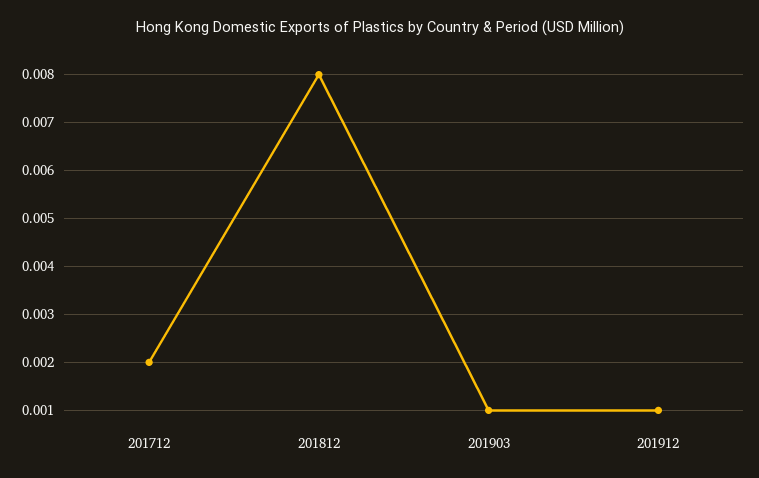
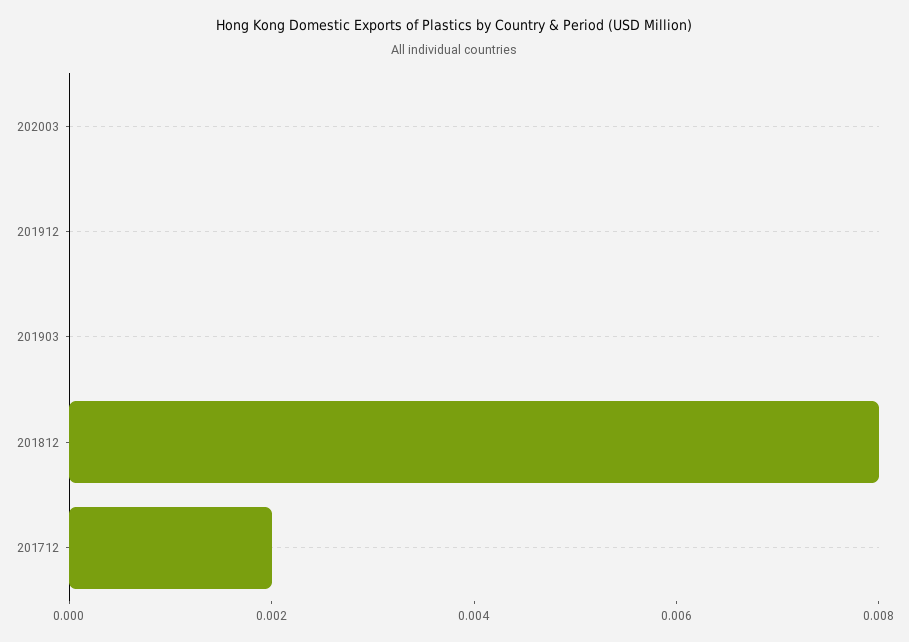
201903: 0.001 -> 0
201912: 0.001 -> 0
202003: none -> 0

